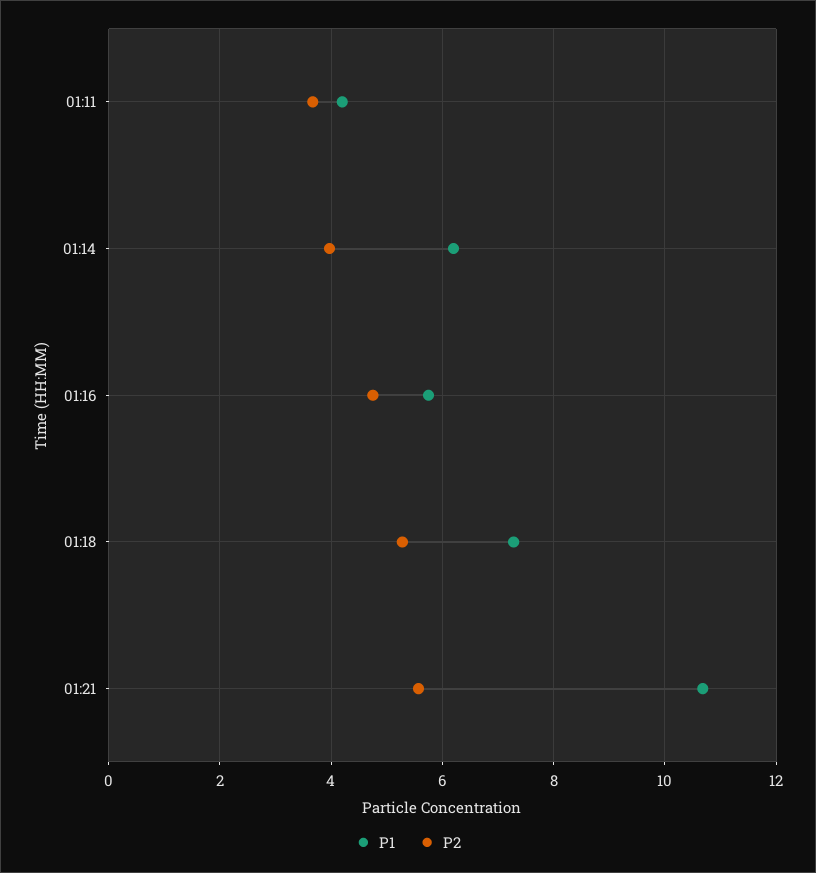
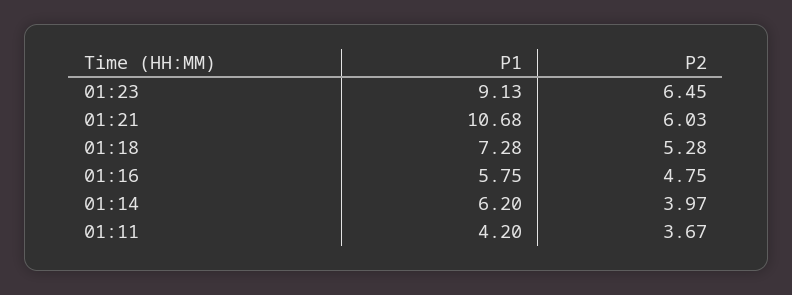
P2, 01:21: 5.6 -> 6.03
P1, 01:23: none -> 9.13
P2, 01:23: none -> 6.45

